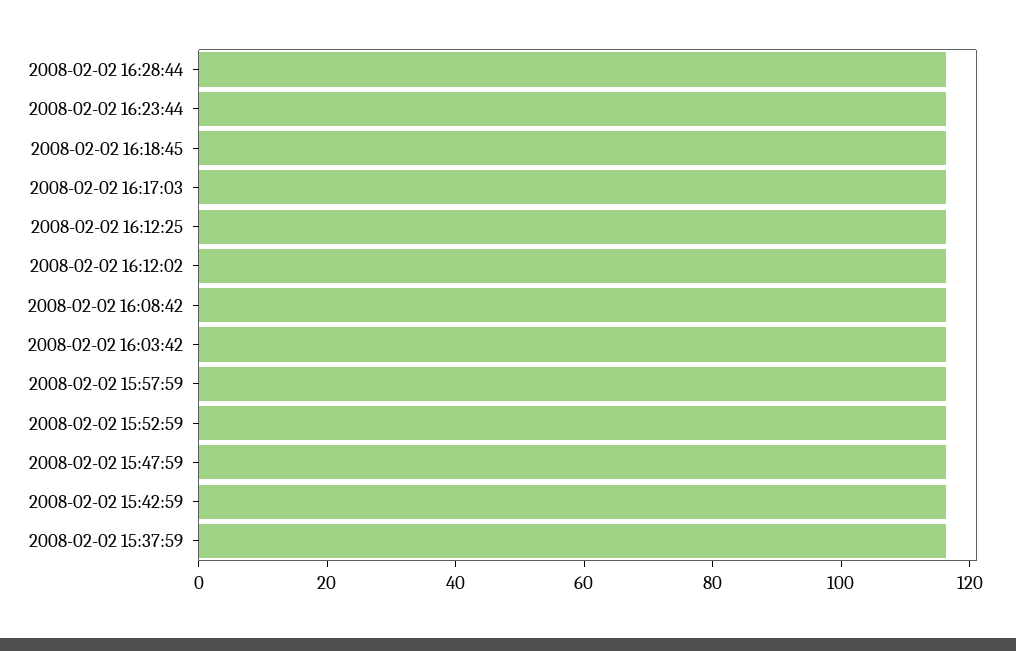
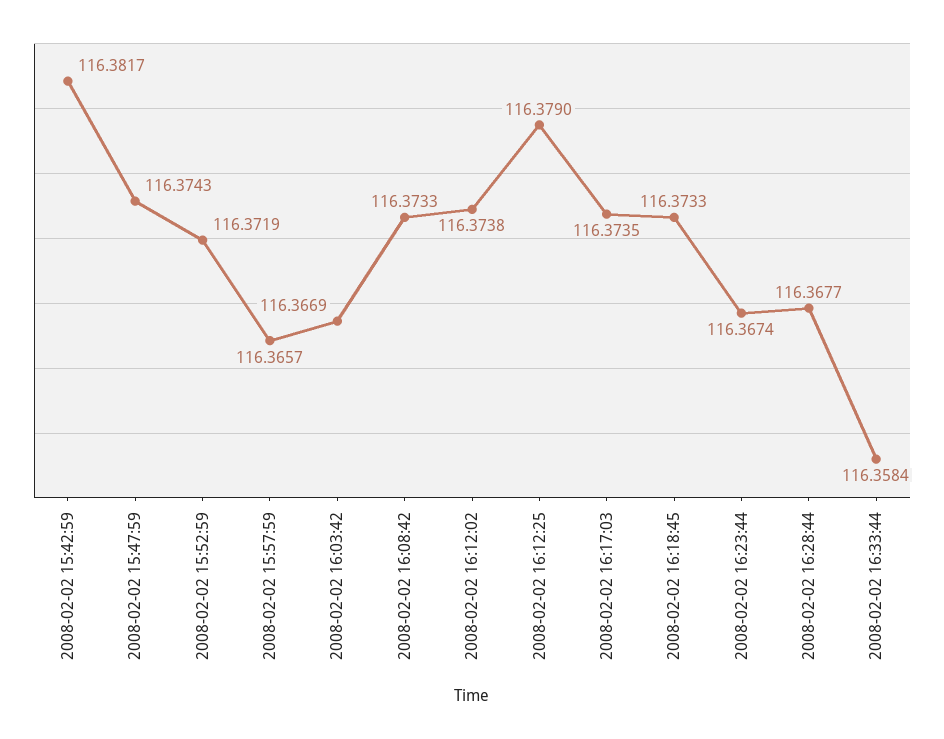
2008-02-02 15:37:59: 115 -> none
2008-02-02 16:33:44: none -> 116.3584

